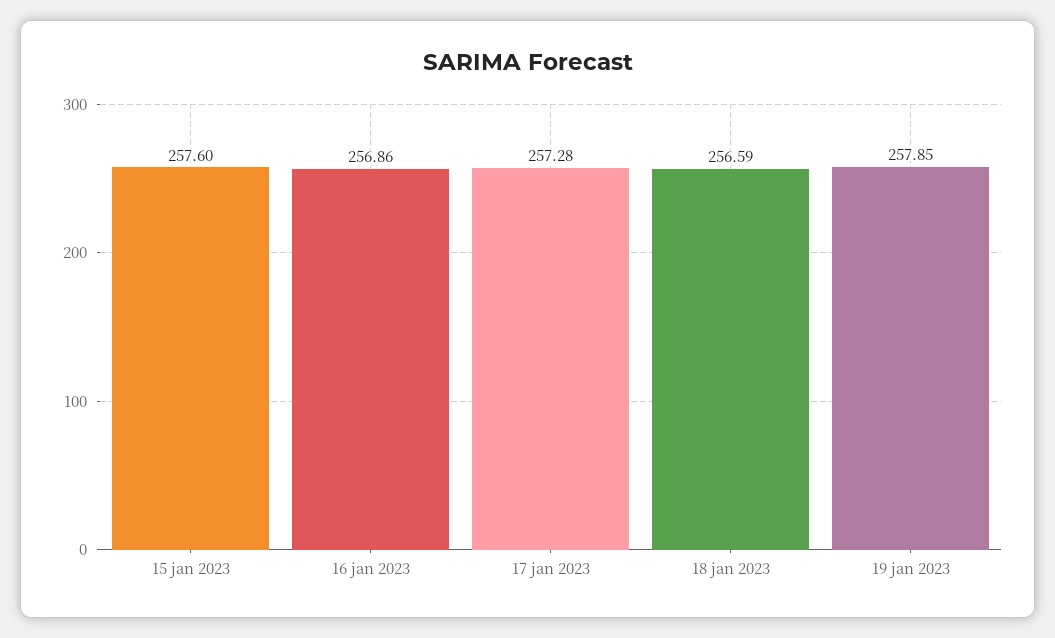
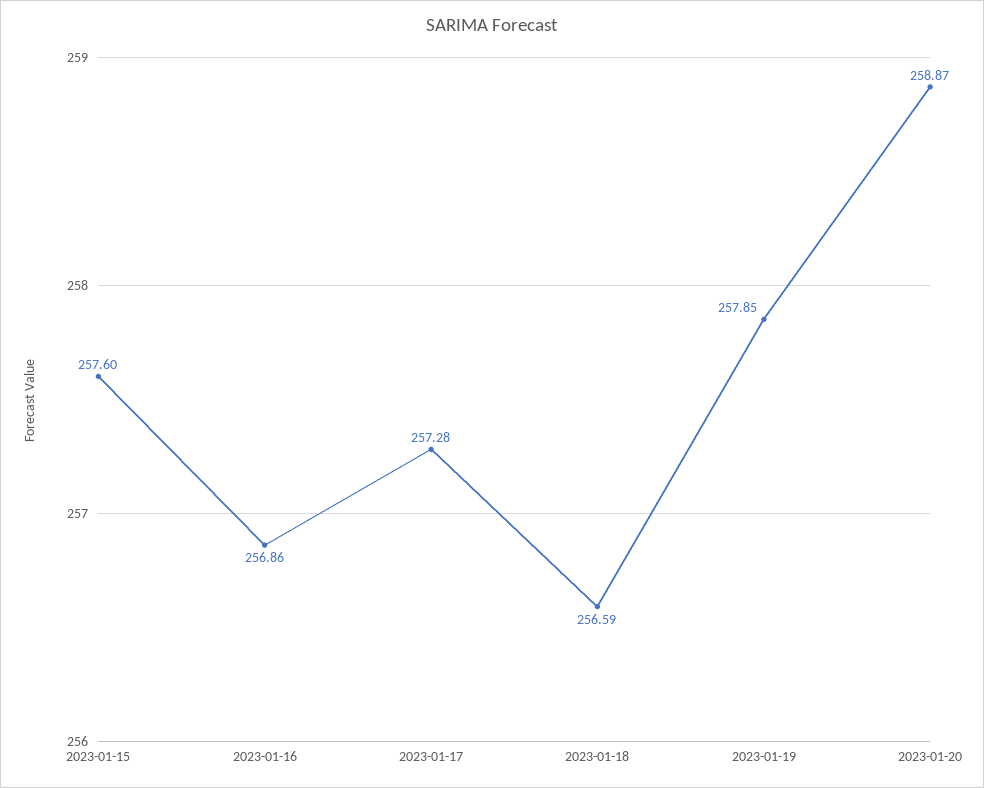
2023-01-20: none -> 258.87

